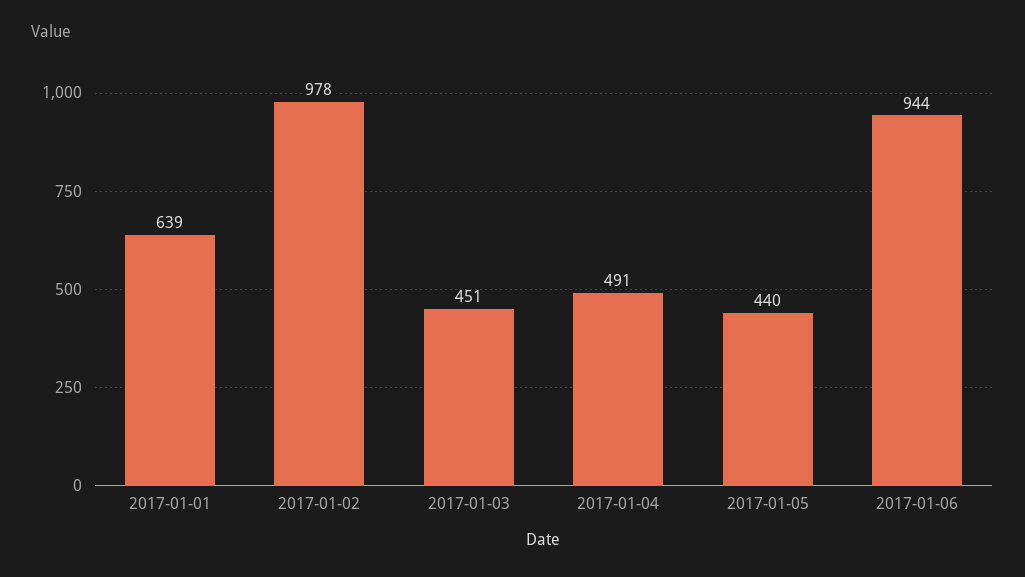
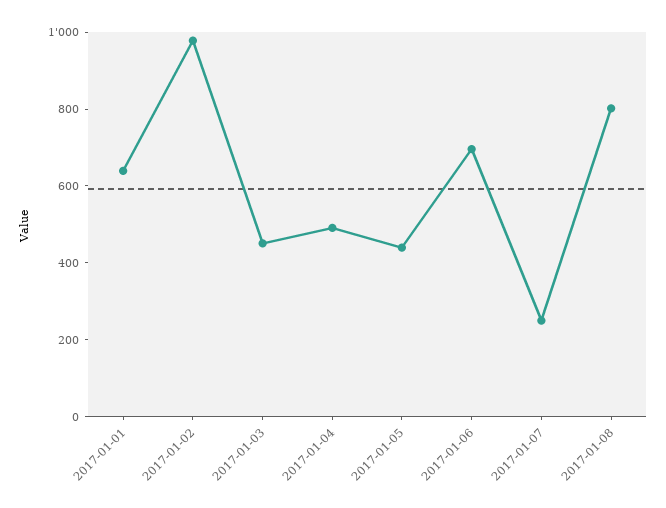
2017-01-06: 944 -> 700
2017-01-07: none -> 250
2017-01-08: none -> 800

